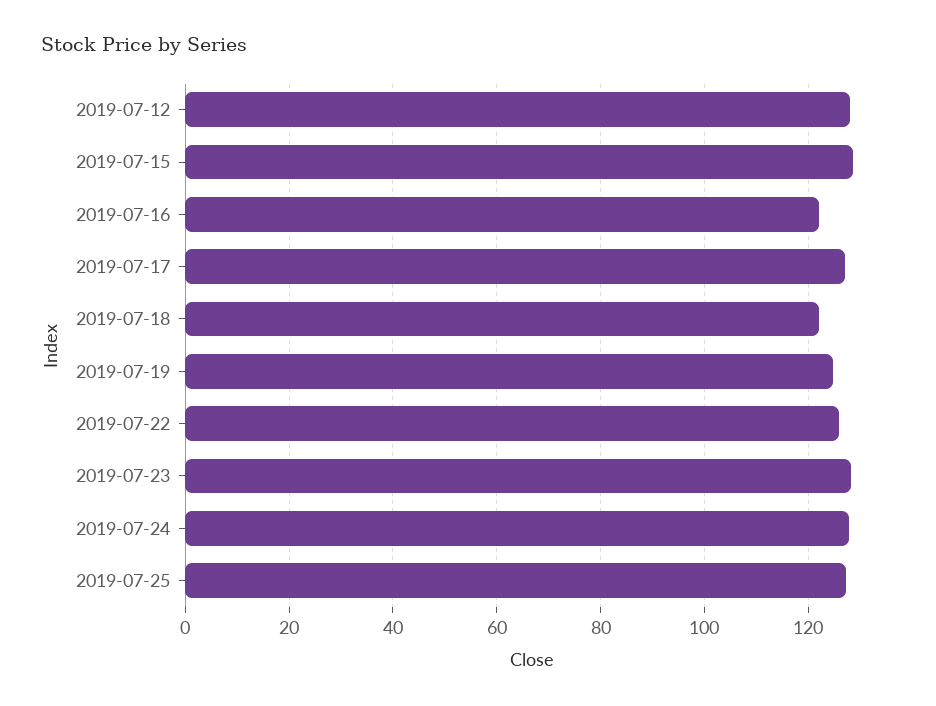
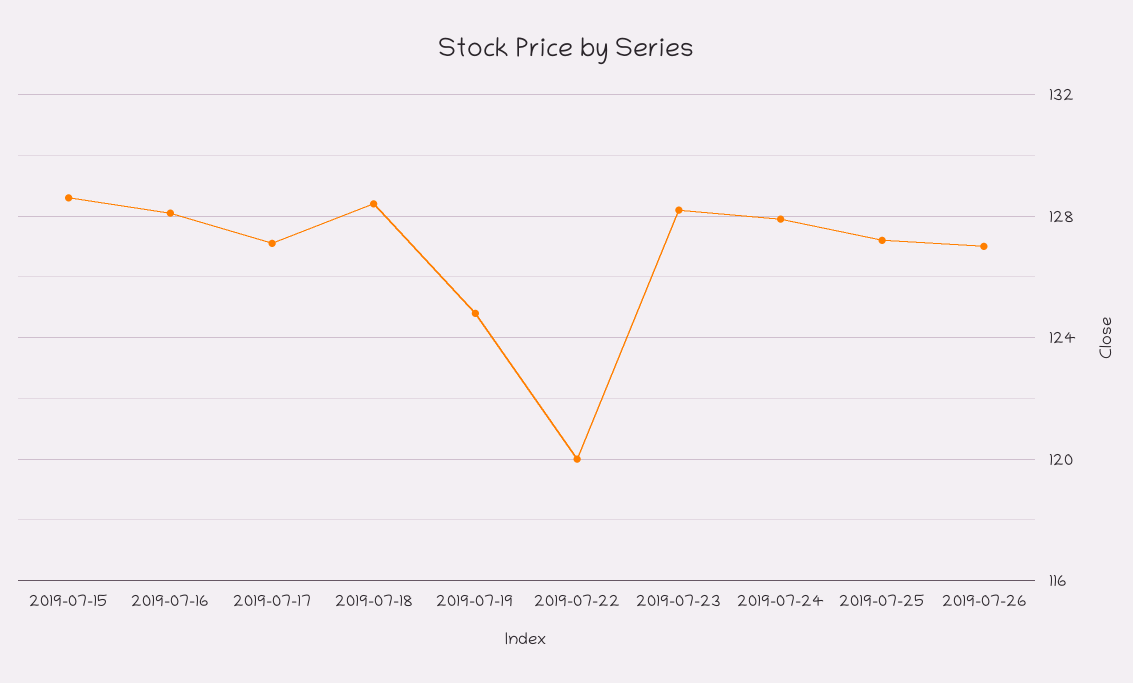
2019-07-12: 128 -> none
2019-07-16: 122 -> 128
2019-07-18: 122 -> 128.5
2019-07-22: 126 -> 120
2019-07-26: none -> 127

